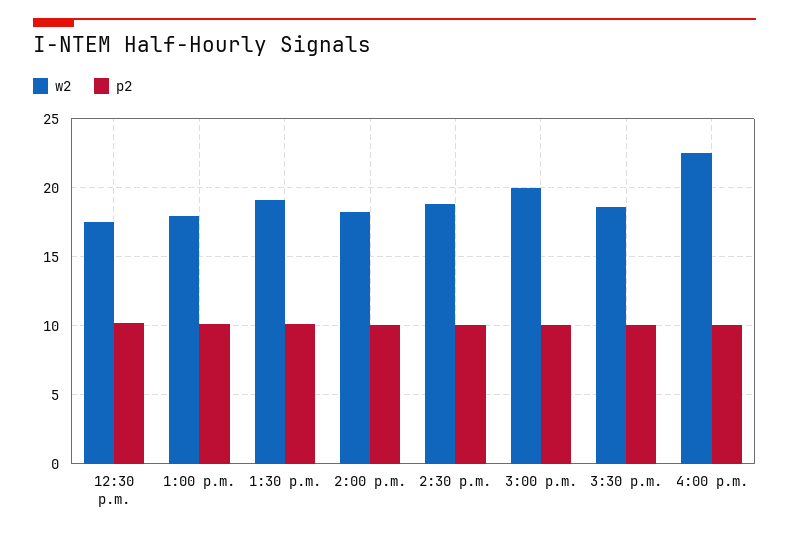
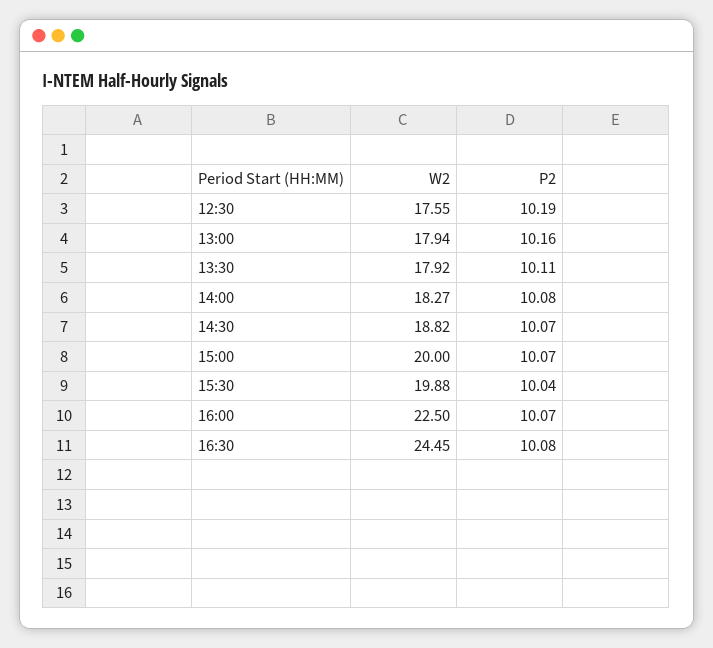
w2, 1:30 p.m.: 19 -> 17.92
w2, 3:30 p.m.: 18.5 -> 19.88
w2, 16:30: none -> 24.45
p2, 16:30: none -> 10.08

